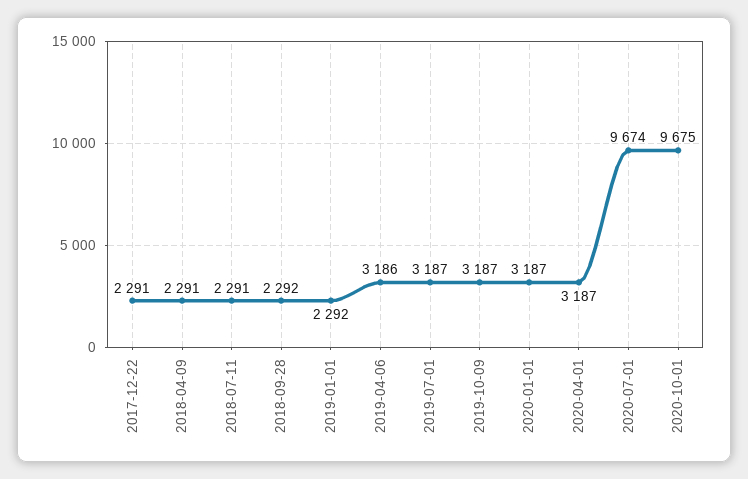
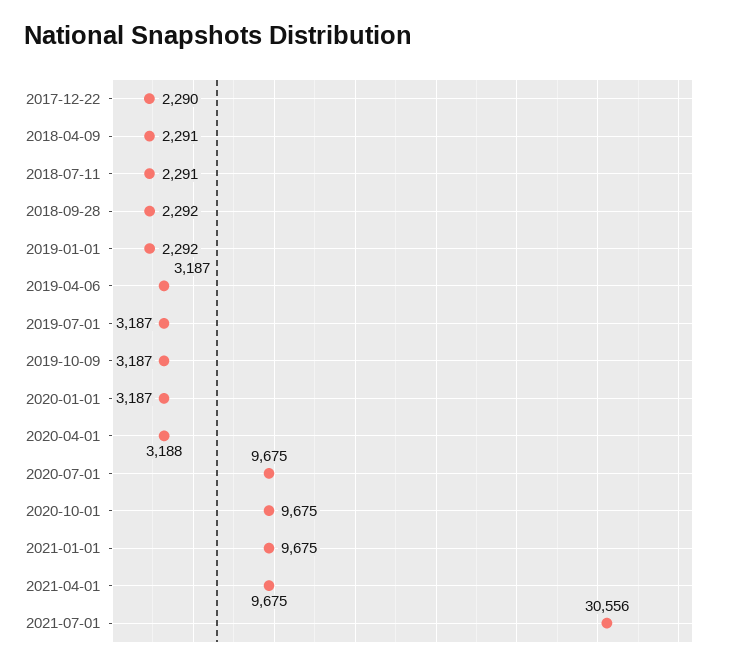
2017-12-22: 2291 -> 2290
2019-04-06: 3186 -> 3187
2020-04-01: 3187 -> 3188
2020-07-01: 9674 -> 9675
2021-01-01: none -> 9675
2021-04-01: none -> 9675
2021-07-01: none -> 30556

